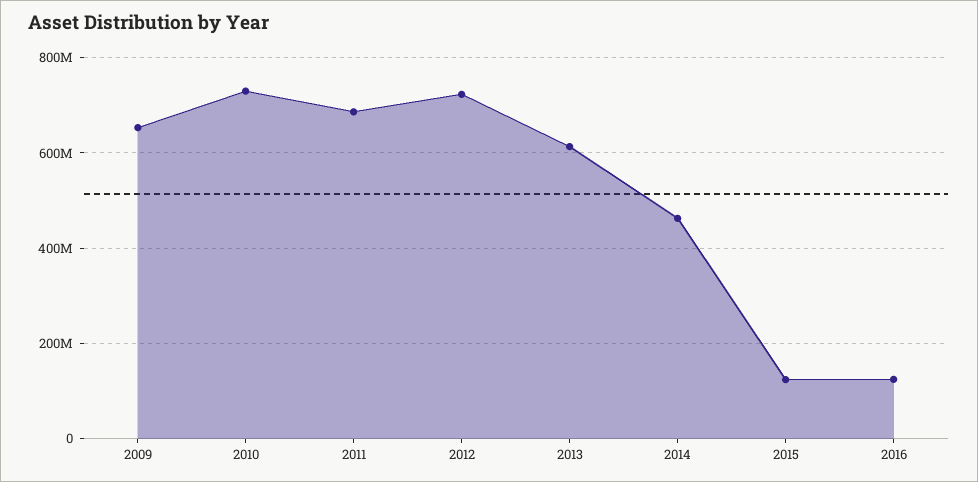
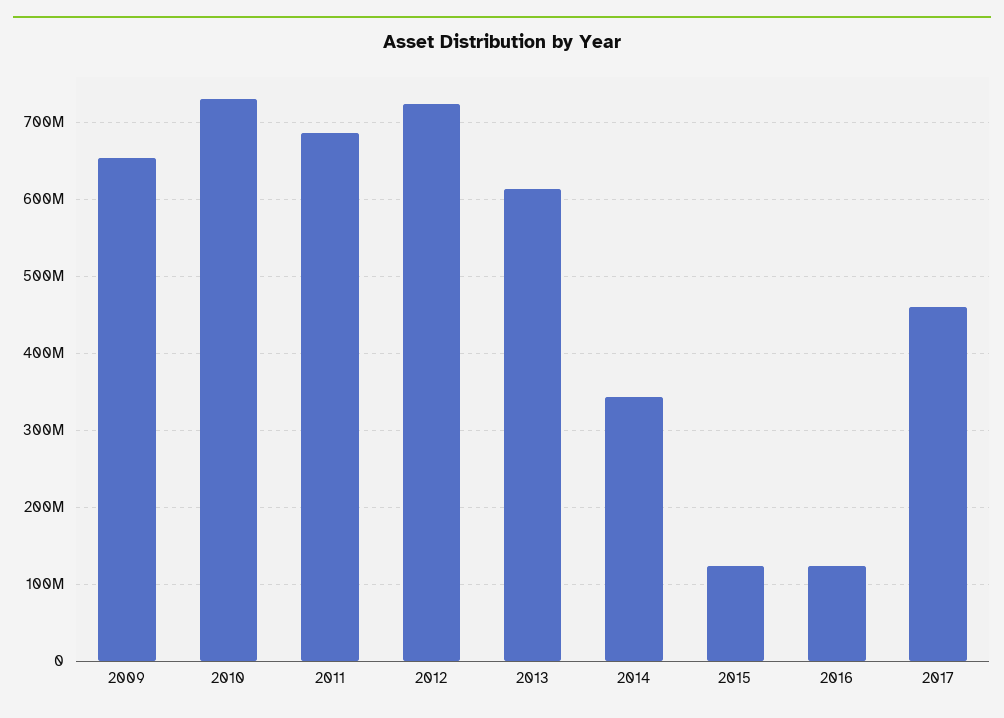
2014: 460000000 -> 340000000
2017: none -> 460000000

